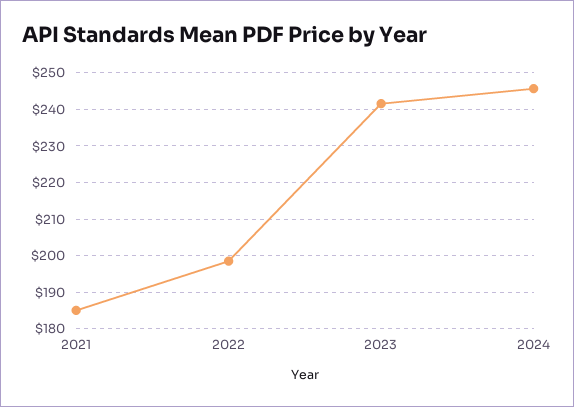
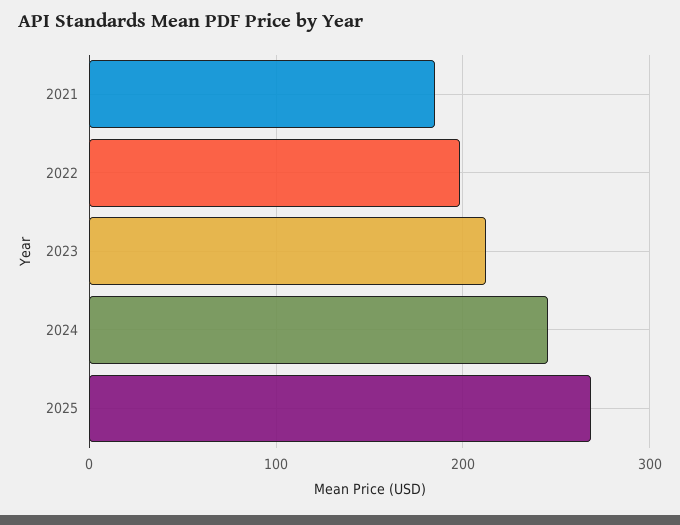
2023: 242 -> 210
2025: none -> 270

